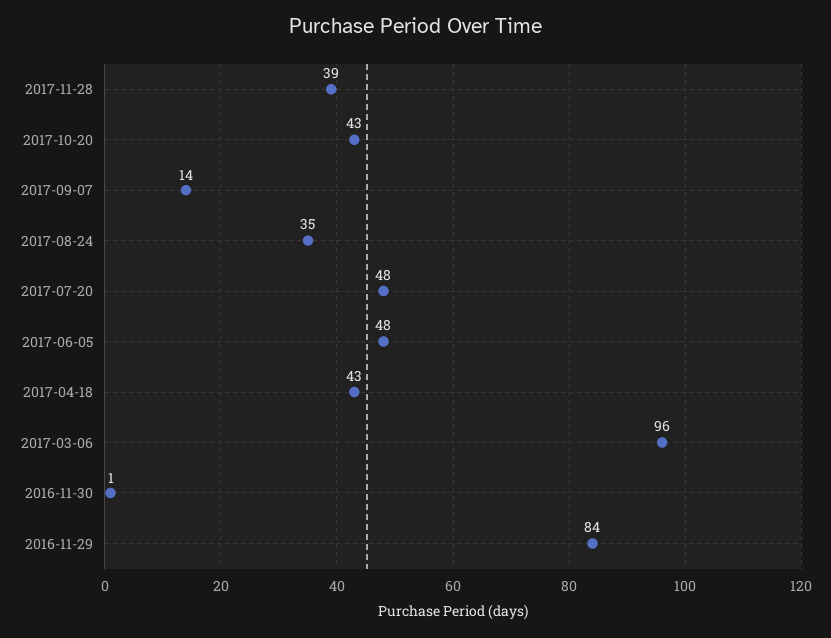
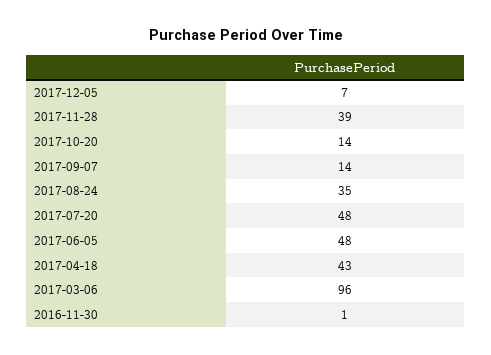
2017-10-20: 43 -> 14
2016-11-29: 84 -> none
2017-12-05: none -> 7

